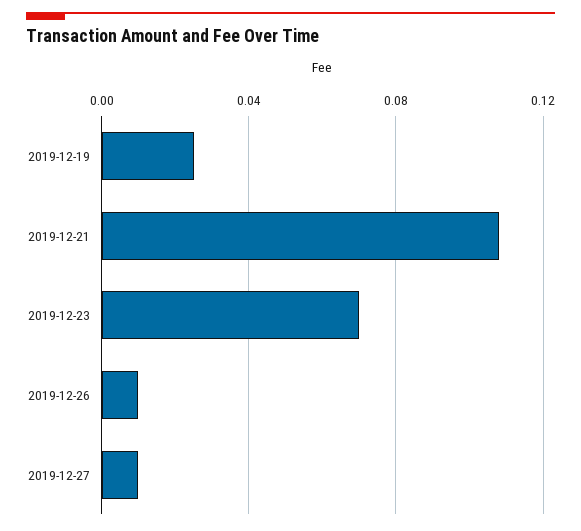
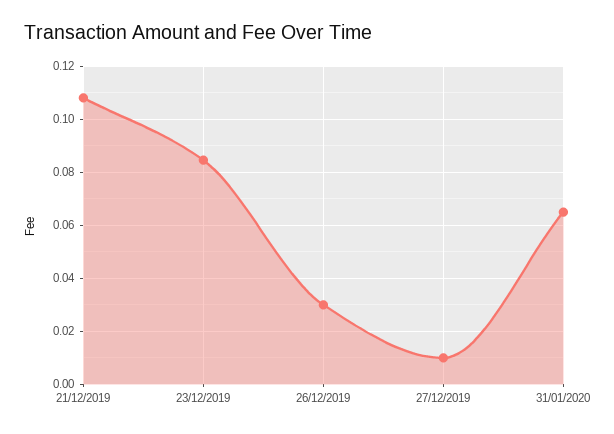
2019-12-19: 0.025 -> none
2019-12-23: 0.07 -> 0.085
2019-12-26: 0.01 -> 0.03
31/01/2020: none -> 0.065

